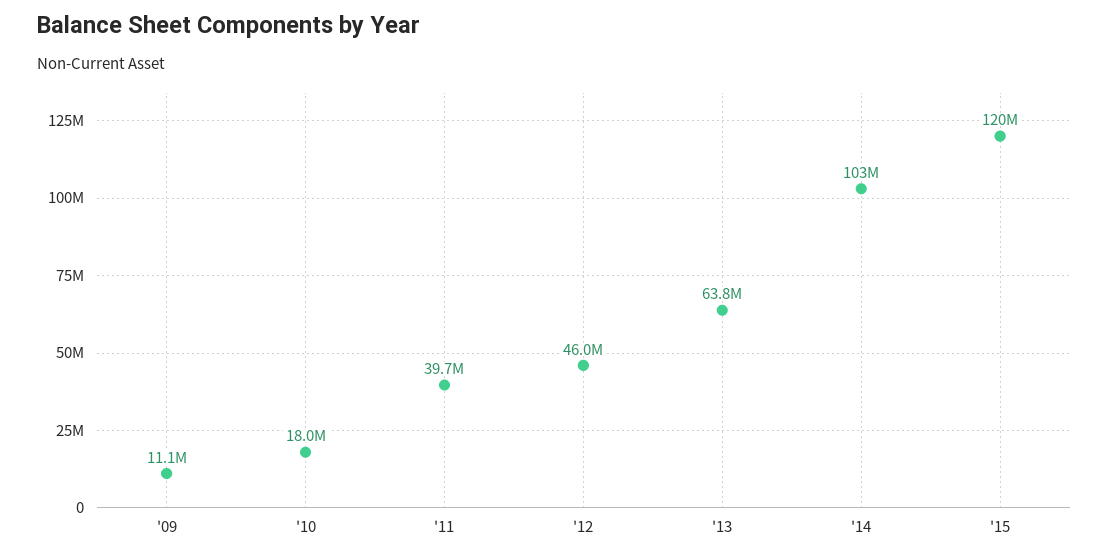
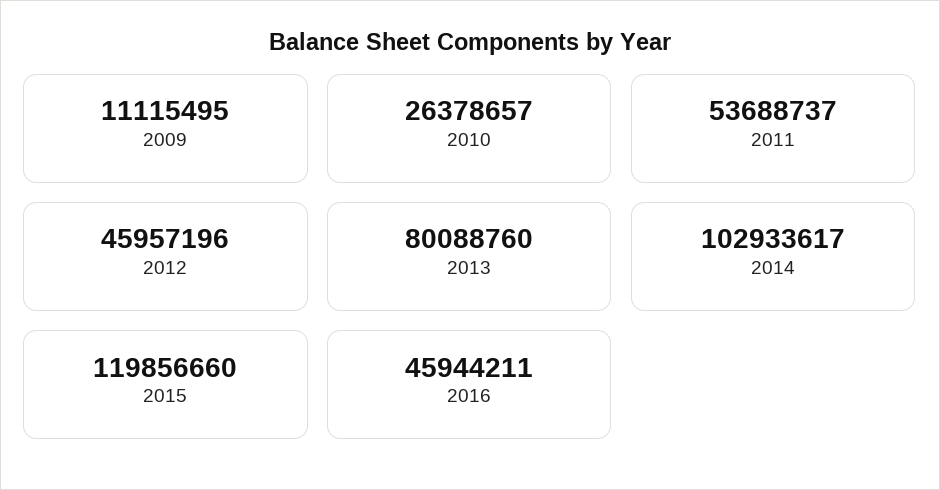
'10: 18000000 -> 26378657
'11: 39700000 -> 53688737
'13: 63800000 -> 80088760
2016: none -> 45944211

